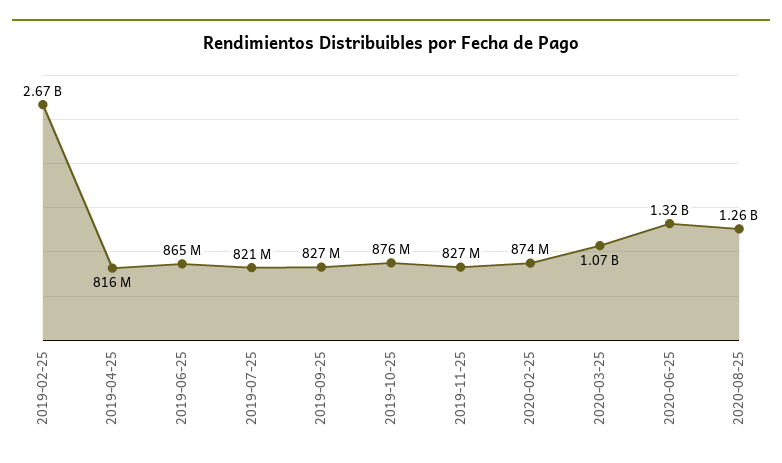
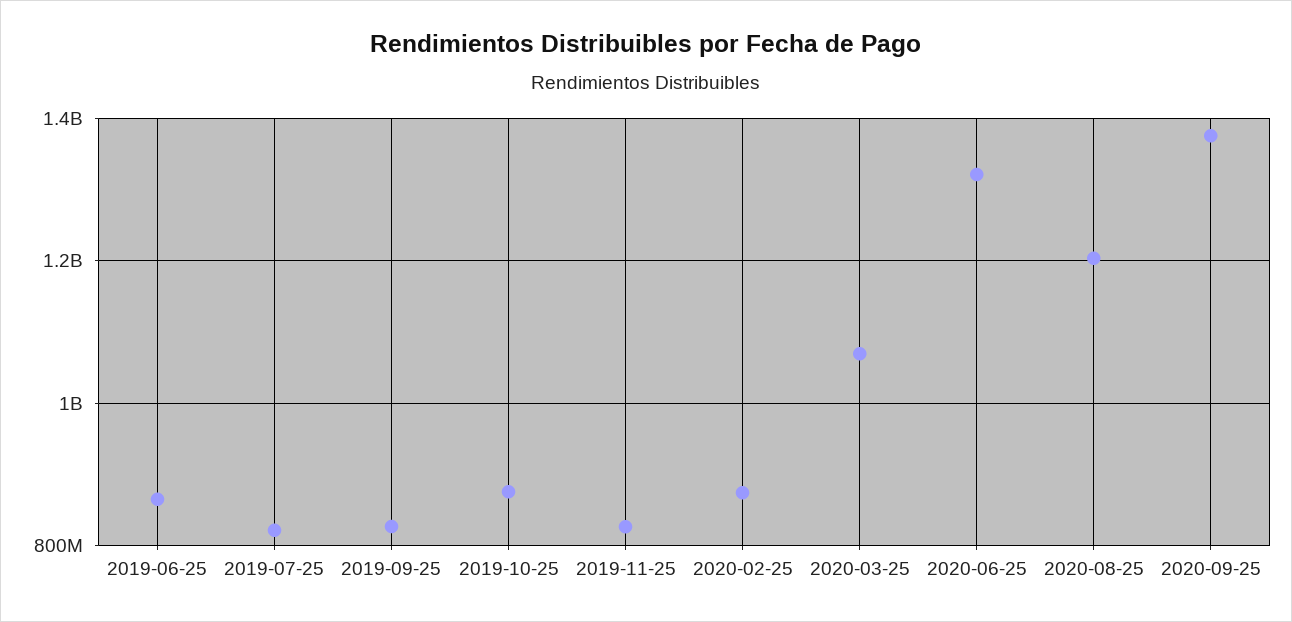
2019-02-25: 2670000000 -> none
2019-04-25: 816000000 -> none
2020-08-25: 1260000000 -> 1200000000
2020-09-25: none -> 1380000000

